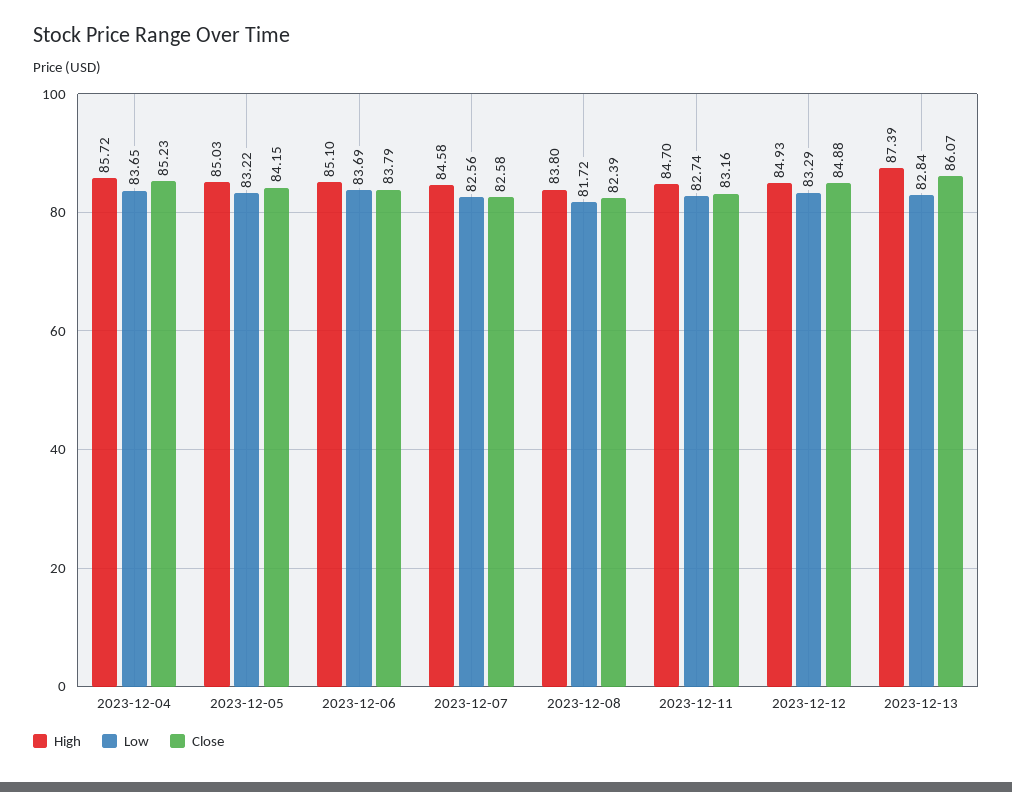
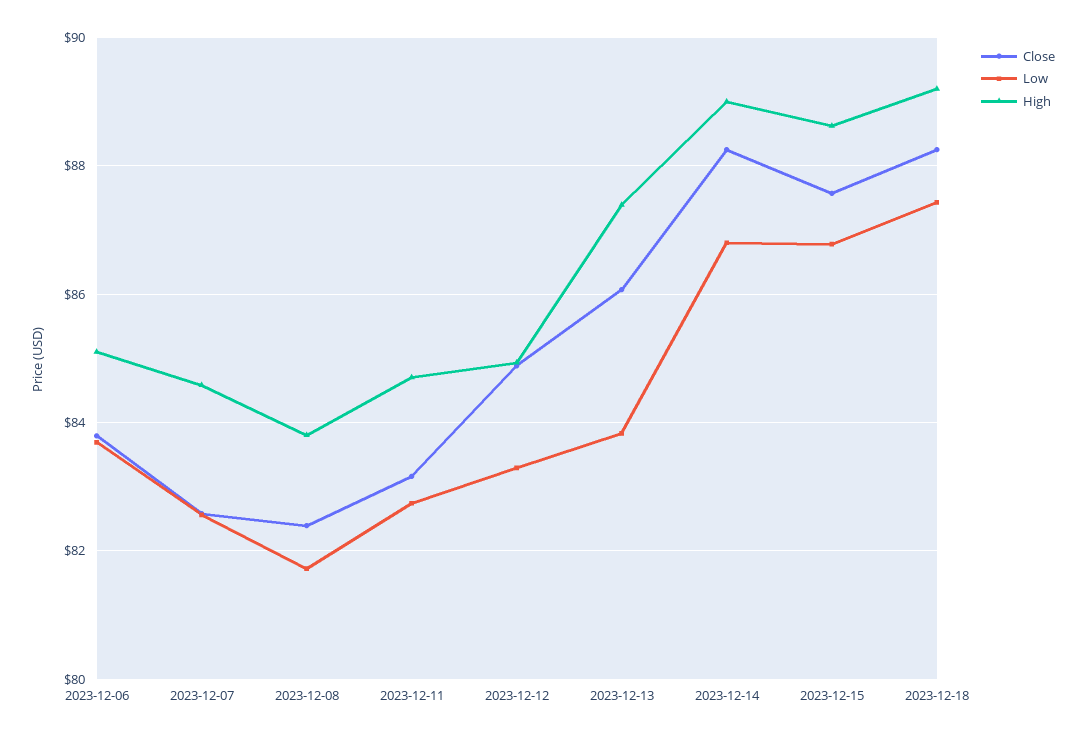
High, 2023-12-04: 85.72 -> none
Low, 2023-12-04: 83.65 -> none
Close, 2023-12-04: 85.23 -> none
High, 2023-12-05: 85.03 -> none
Low, 2023-12-05: 83.22 -> none
Close, 2023-12-05: 84.15 -> none
Low, 2023-12-13: 82.84 -> 83.8
Close, 2023-12-14: none -> 88.2
Low, 2023-12-14: none -> 86.8
High, 2023-12-14: none -> 89
Close, 2023-12-15: none -> 87.6
Low, 2023-12-15: none -> 86.8
High, 2023-12-15: none -> 88.6
Close, 2023-12-18: none -> 88.2
Low, 2023-12-18: none -> 87.4
High, 2023-12-18: none -> 89.2

